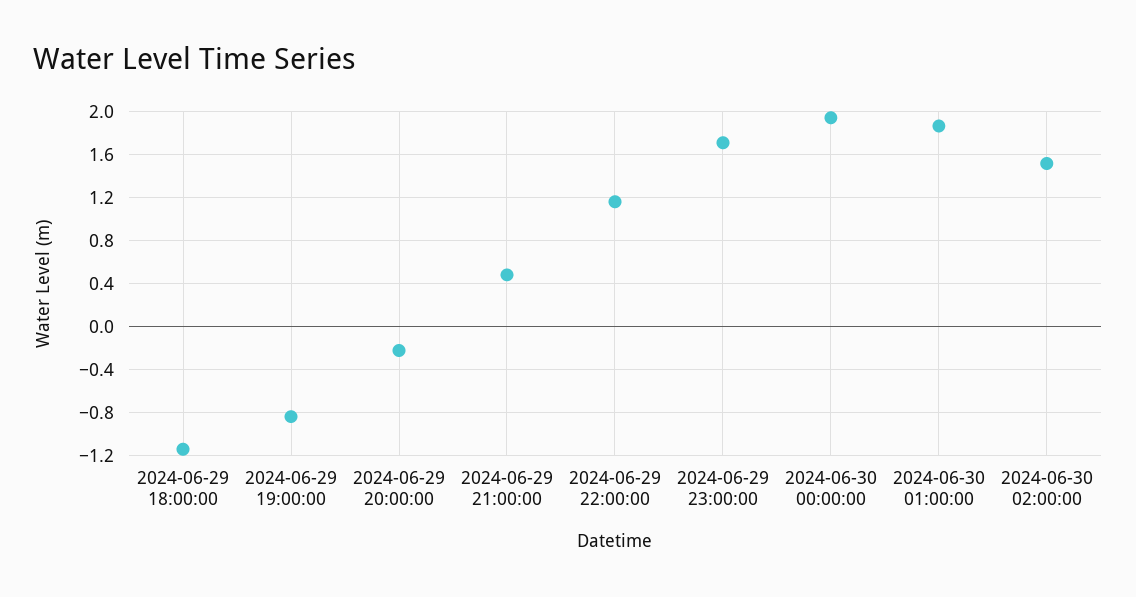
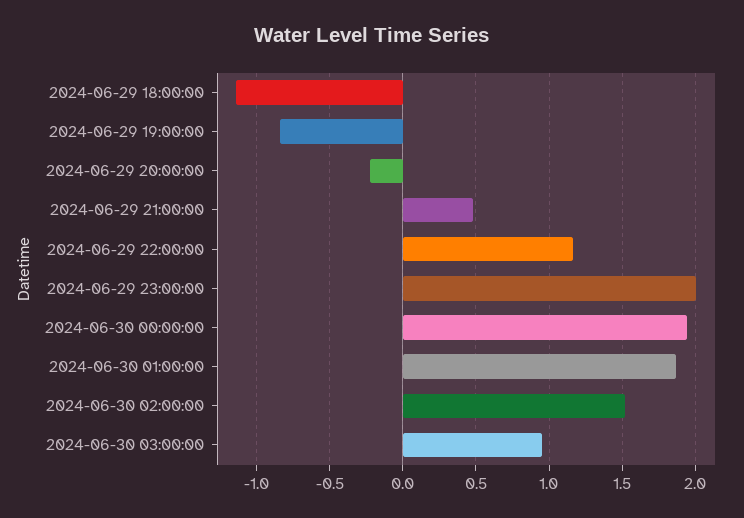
2024-06-29 23:00:00: 1.7 -> 2
2024-06-30 03:00:00: none -> 0.95

